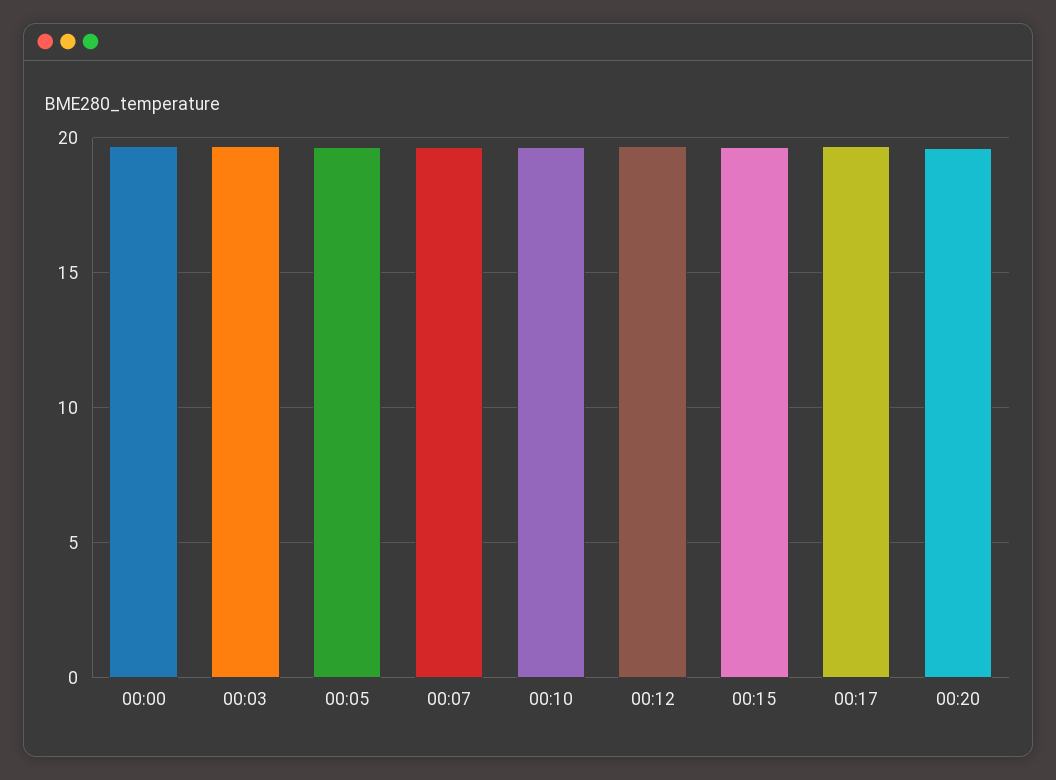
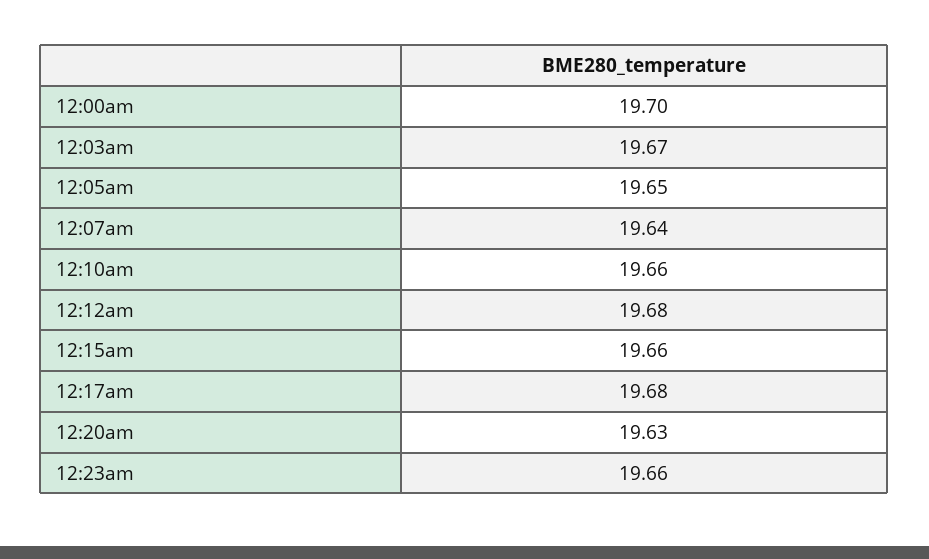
12:23am: none -> 19.66

